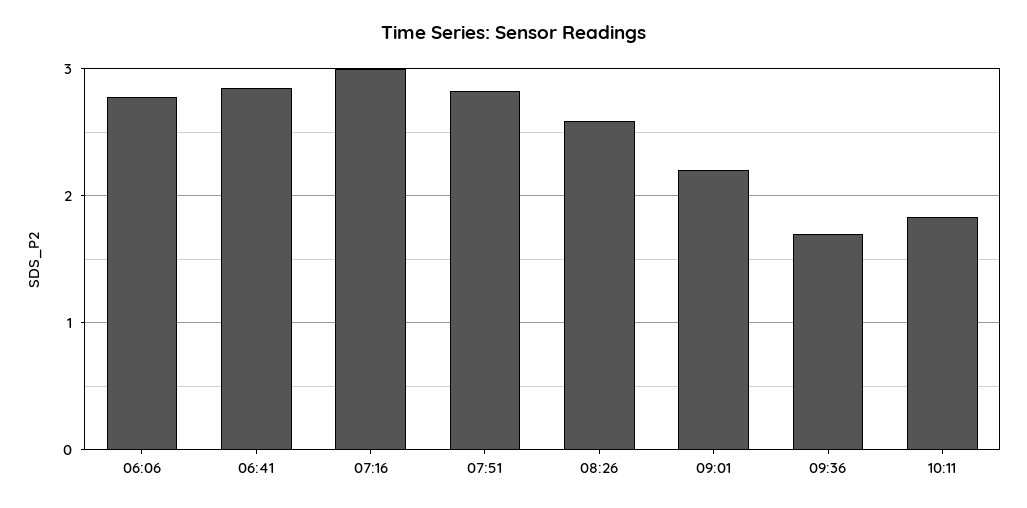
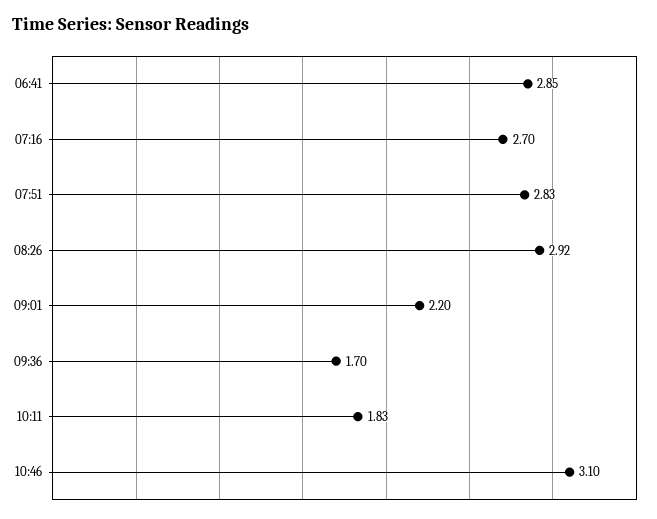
06:06: 2.8 -> none
07:16: 3 -> 2.7
08:26: 2.6 -> 2.92
10:46: none -> 3.1

